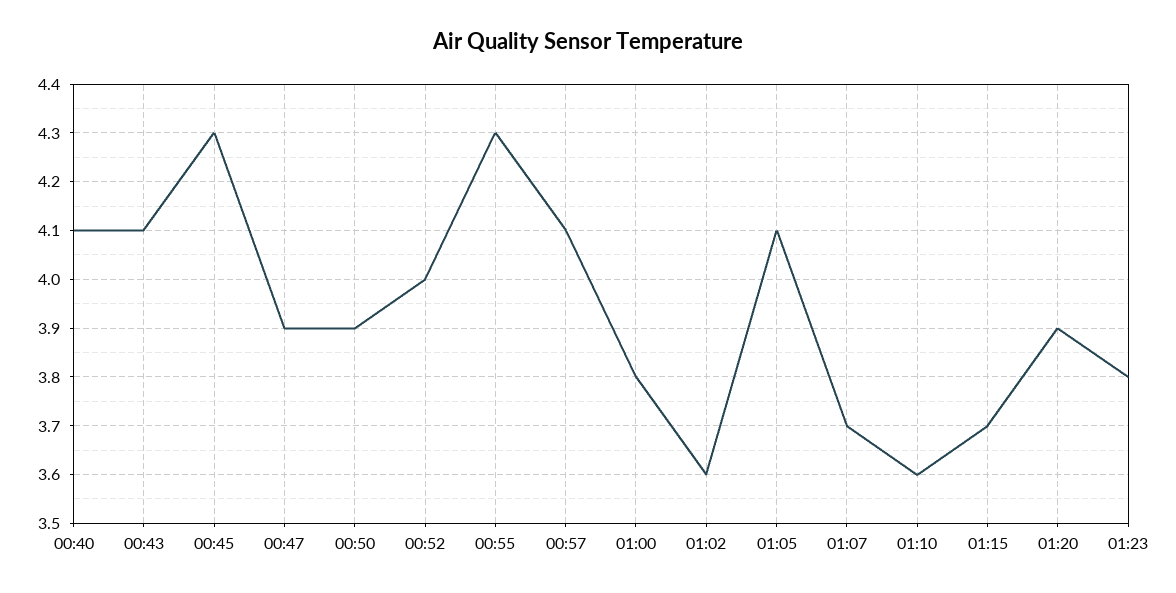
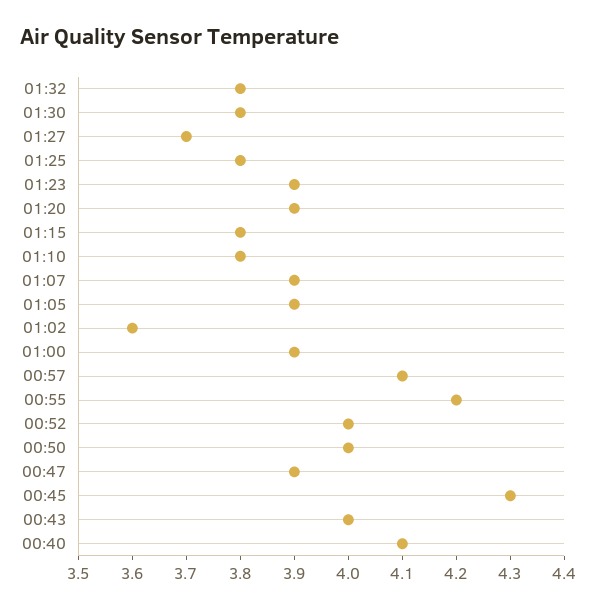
00:43: 4.1 -> 4
00:50: 3.9 -> 4
00:55: 4.3 -> 4.2
01:00: 3.8 -> 3.9
01:05: 4.1 -> 3.9
01:07: 3.7 -> 3.9
01:10: 3.6 -> 3.8
01:15: 3.7 -> 3.8
01:23: 3.8 -> 3.9
01:32: none -> 3.8
01:30: none -> 3.8
01:27: none -> 3.7
01:25: none -> 3.8

